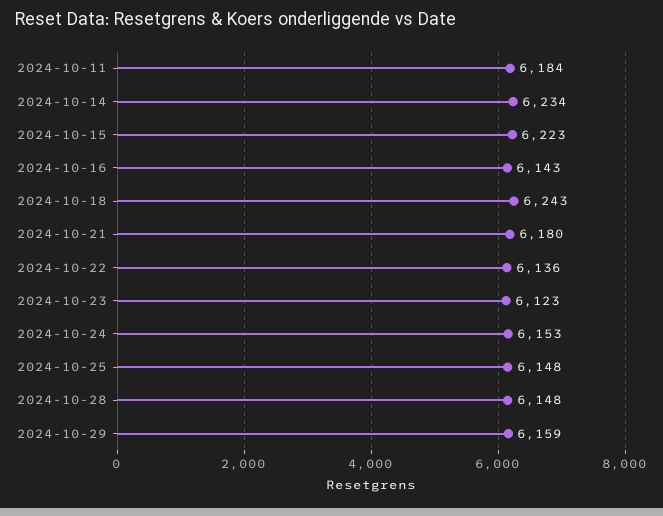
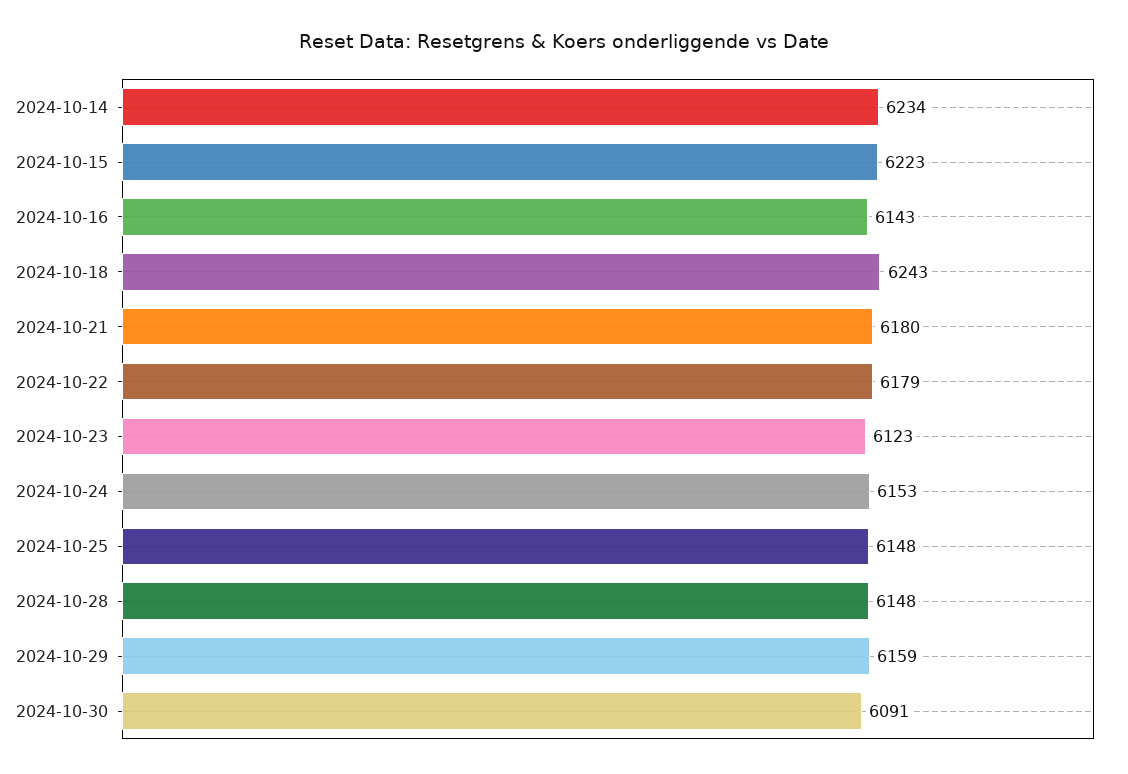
2024-10-11: 6184 -> none
2024-10-22: 6136 -> 6179
2024-10-30: none -> 6091

